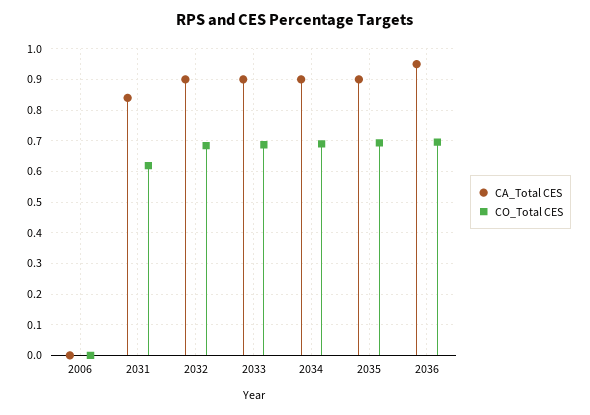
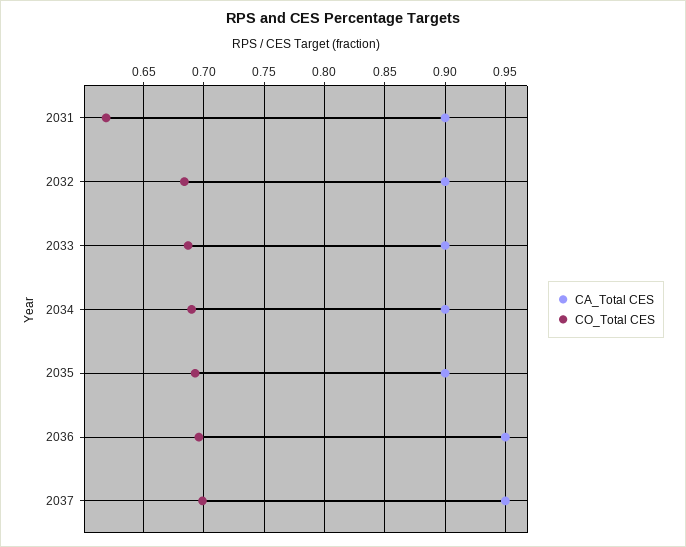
CA_Total CES, 2006: 0 -> none
CO_Total CES, 2006: 0 -> none
CA_Total CES, 2031: 0.84 -> 0.9
CA_Total CES, 2037: none -> 0.95
CO_Total CES, 2037: none -> 0.7

